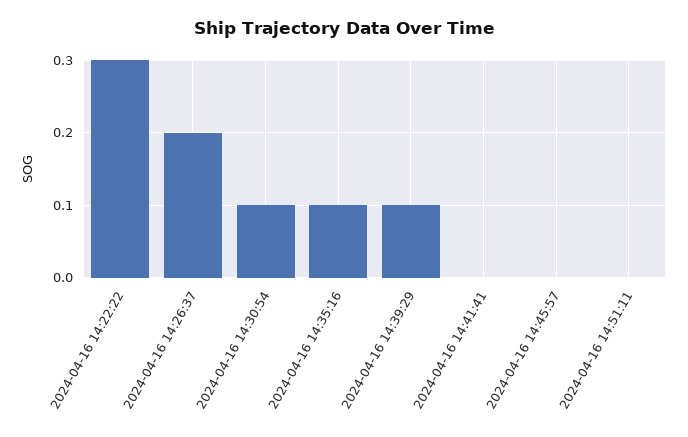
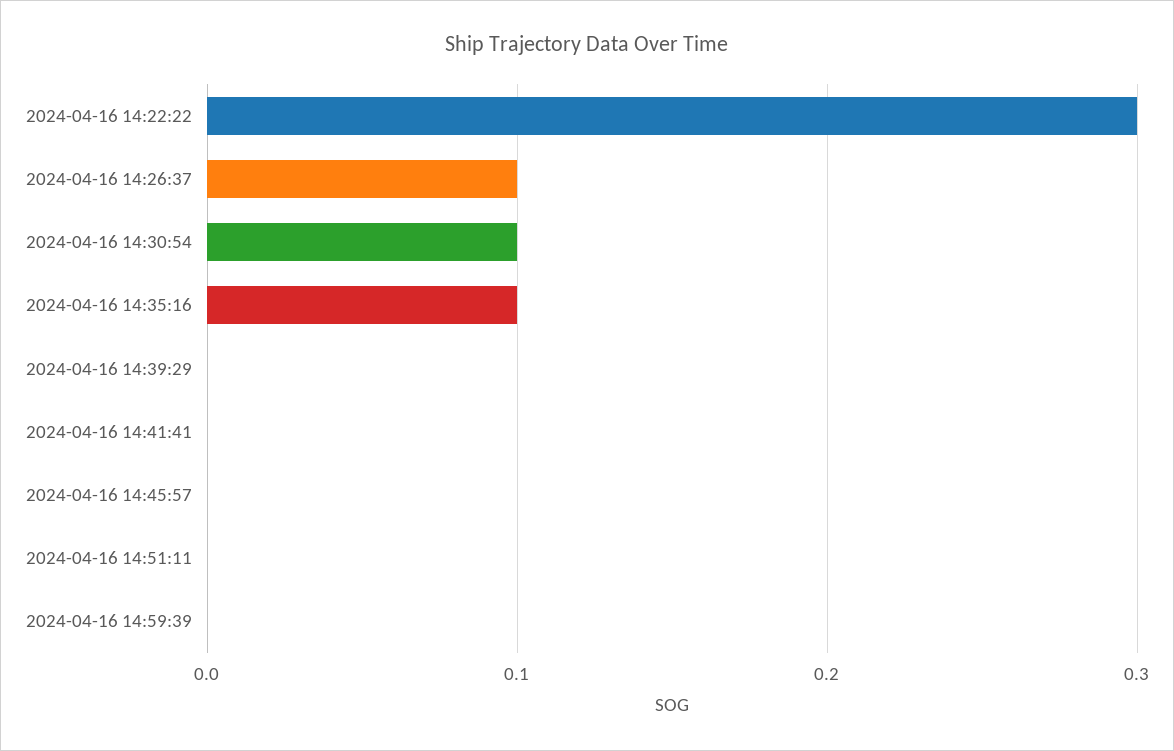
2024-04-16 14:26:37: 0.2 -> 0.1
2024-04-16 14:39:29: 0.1 -> 0
2024-04-16 14:59:39: none -> 0

